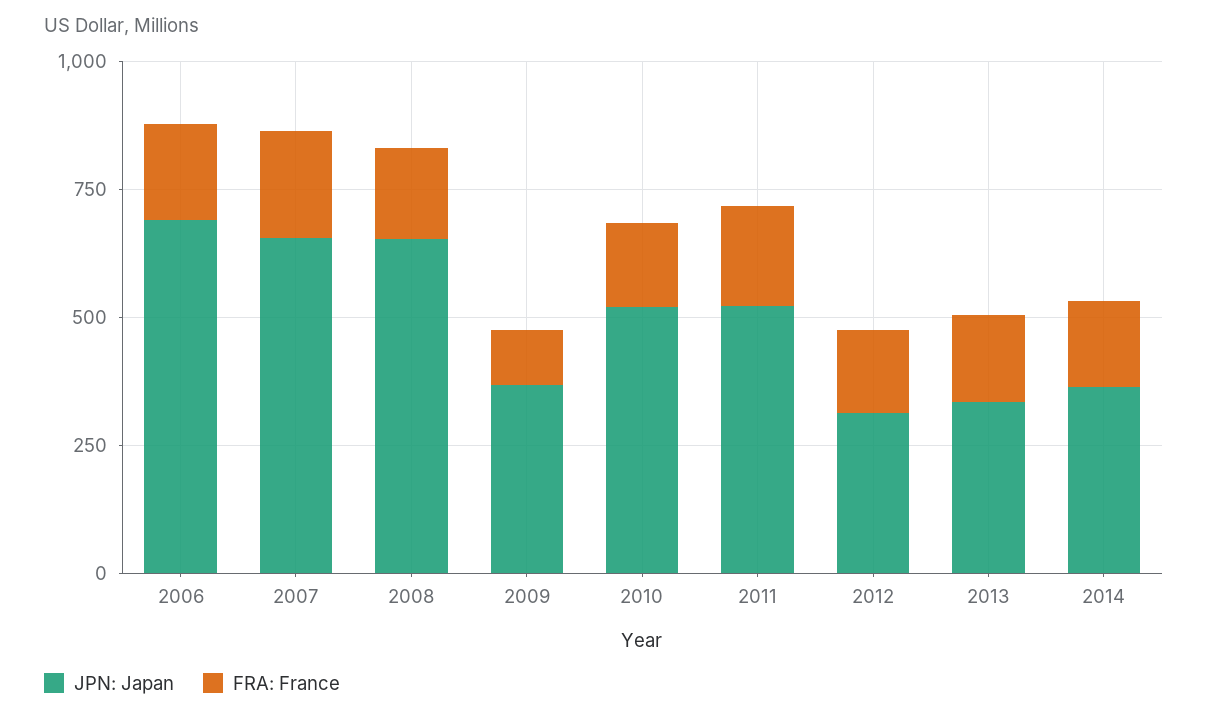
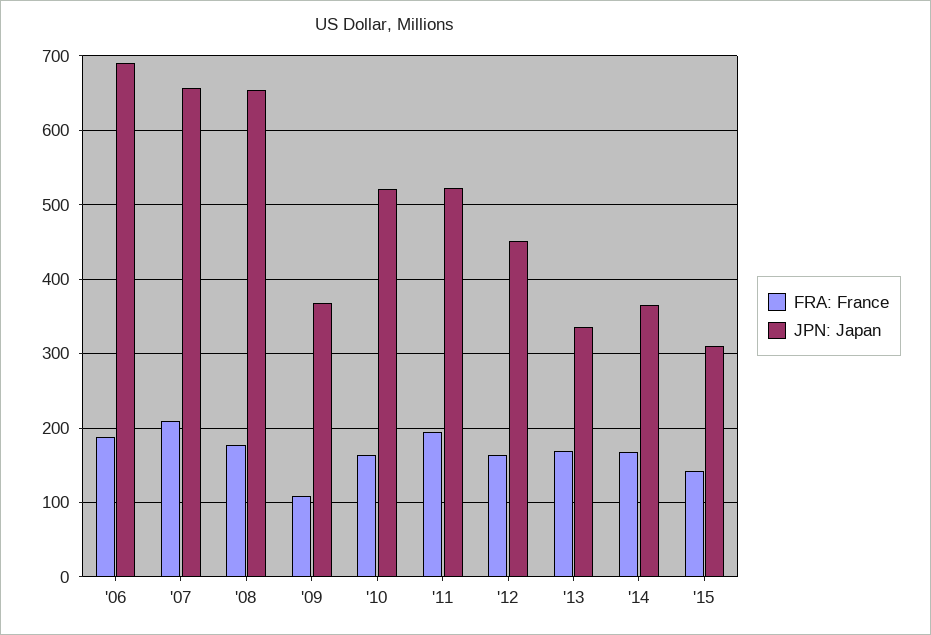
JPN: Japan, 2012: 300 -> 450
FRA: France, '15: none -> 140
JPN: Japan, '15: none -> 310

